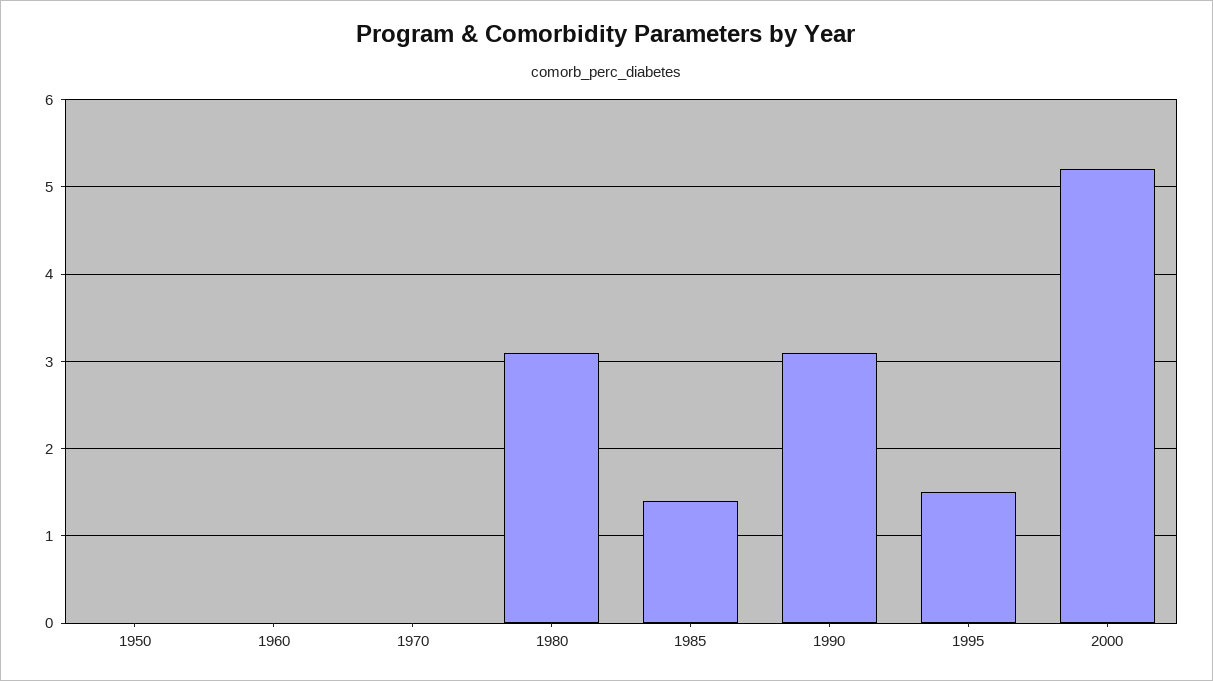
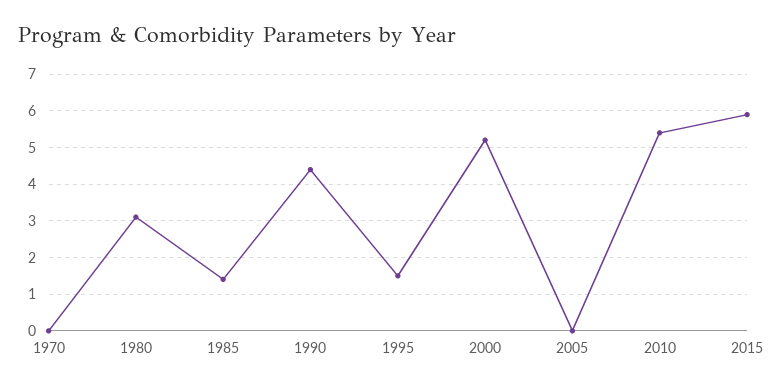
1950: 0 -> none
1960: 0 -> none
1990: 3.1 -> 4.5
2005: none -> 0
2010: none -> 5.5
2015: none -> 6

